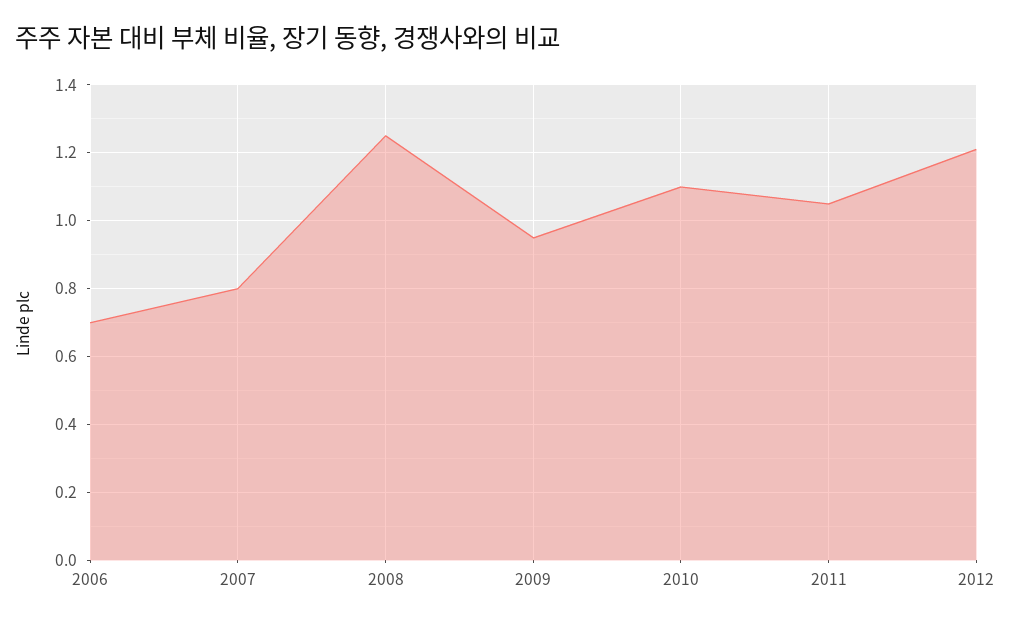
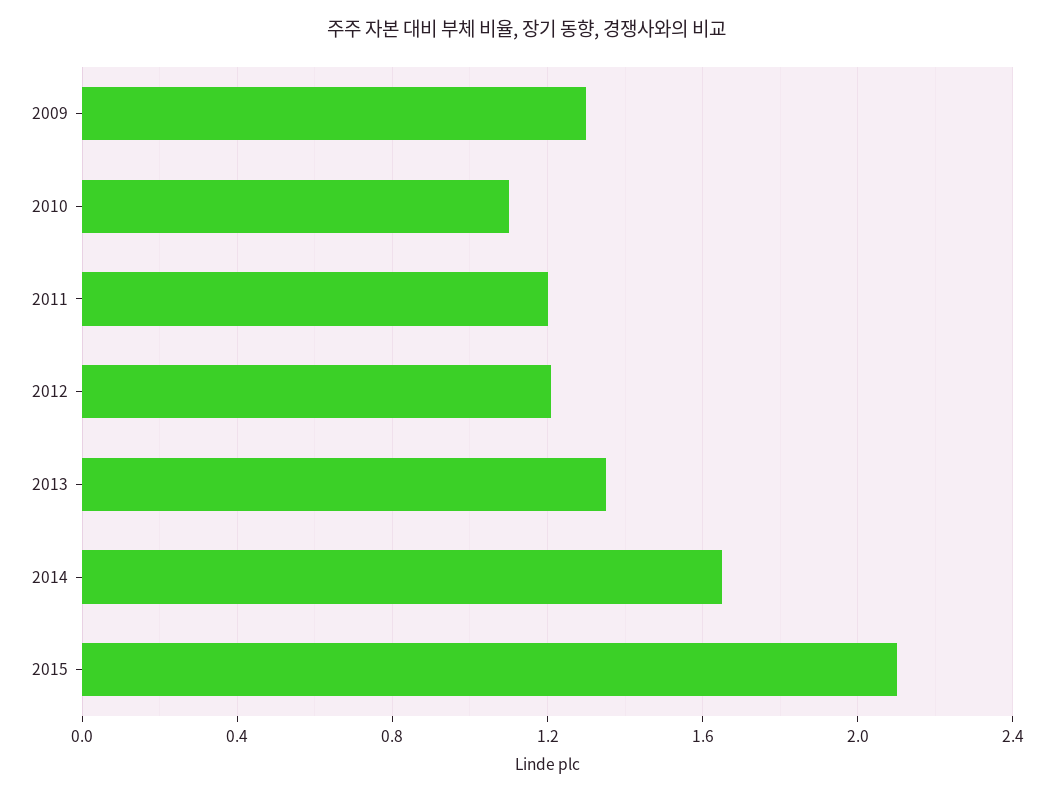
2006: 0.7 -> none
2007: 0.8 -> none
2008: 1.25 -> none
2009: 0.95 -> 1.3
2011: 1.05 -> 1.2
2013: none -> 1.35
2014: none -> 1.65
2015: none -> 2.1

